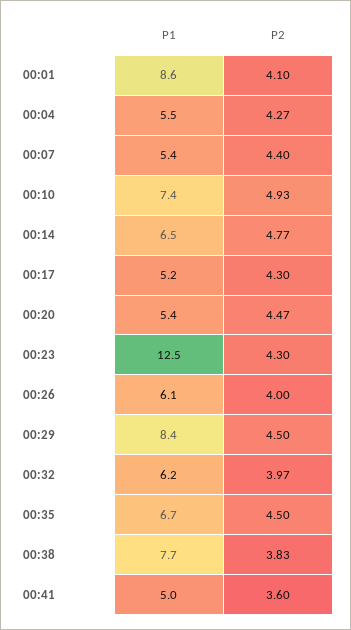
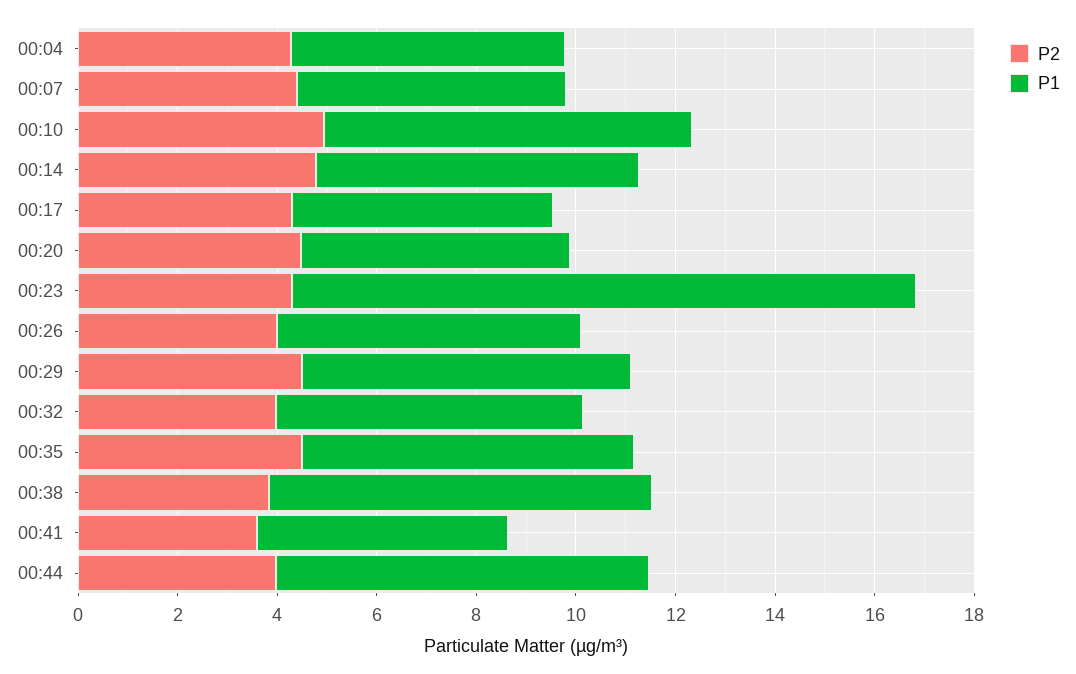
P1, 00:01: 8.6 -> none
P2, 00:01: 4.1 -> none
P1, 00:29: 8.4 -> 6.5
P2, 00:44: none -> 4
P1, 00:44: none -> 7.5

